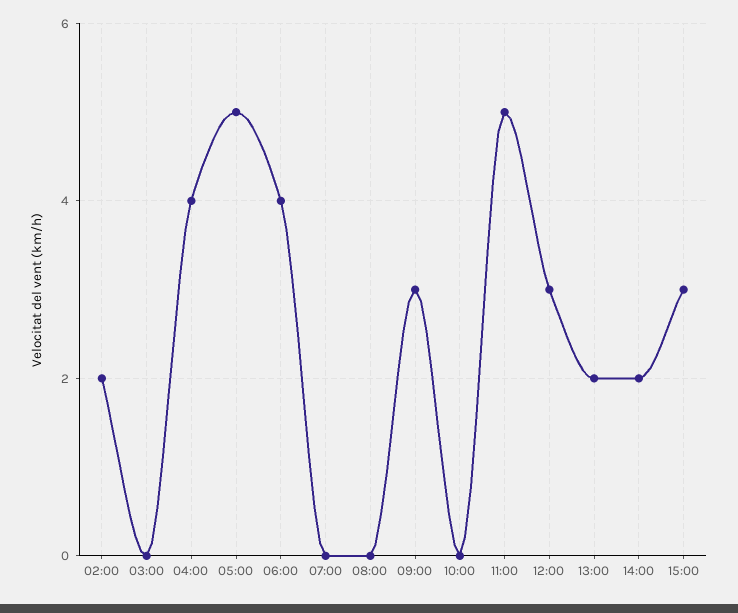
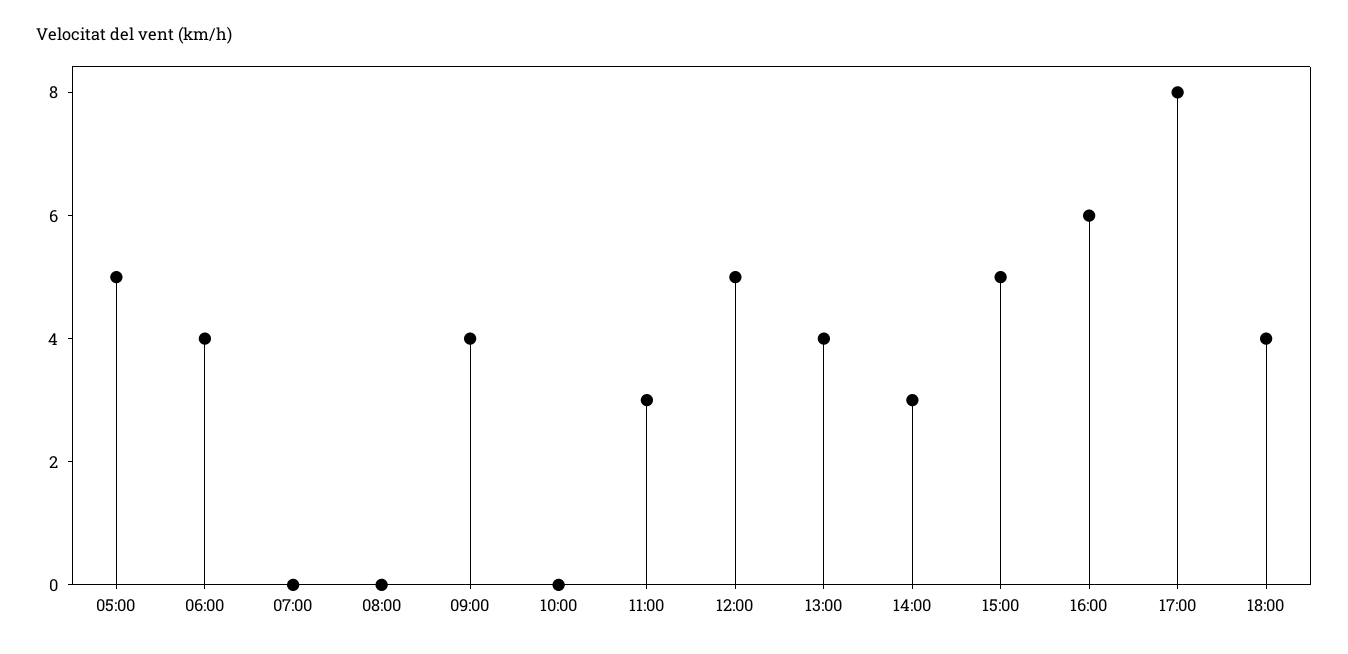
02:00: 2 -> none
03:00: 0 -> none
04:00: 4 -> none
09:00: 3 -> 4
11:00: 5 -> 3
12:00: 3 -> 5
13:00: 2 -> 4
14:00: 2 -> 3
15:00: 3 -> 5
16:00: none -> 6
17:00: none -> 8
18:00: none -> 4

